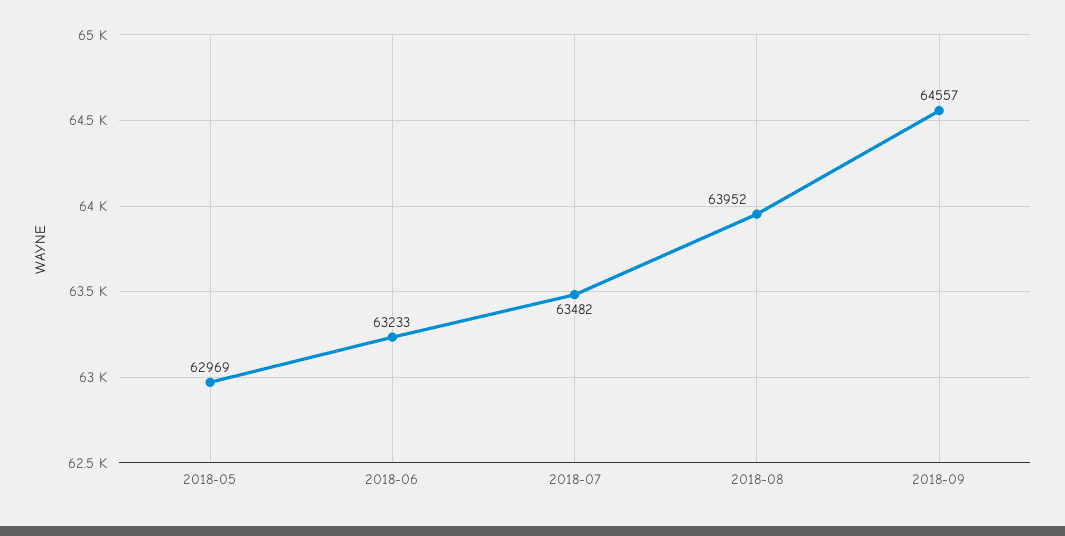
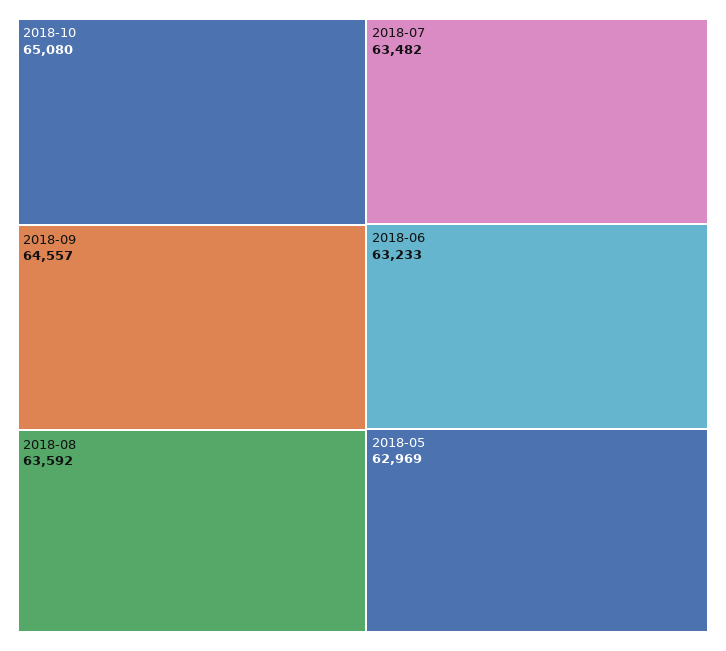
2018-08: 63952 -> 63592
2018-10: none -> 65080

